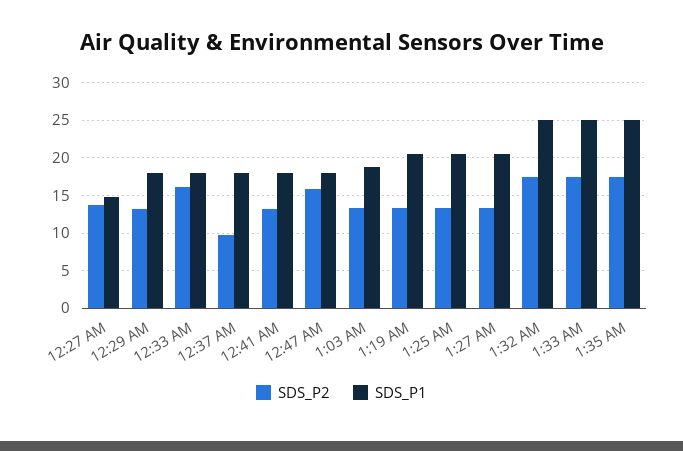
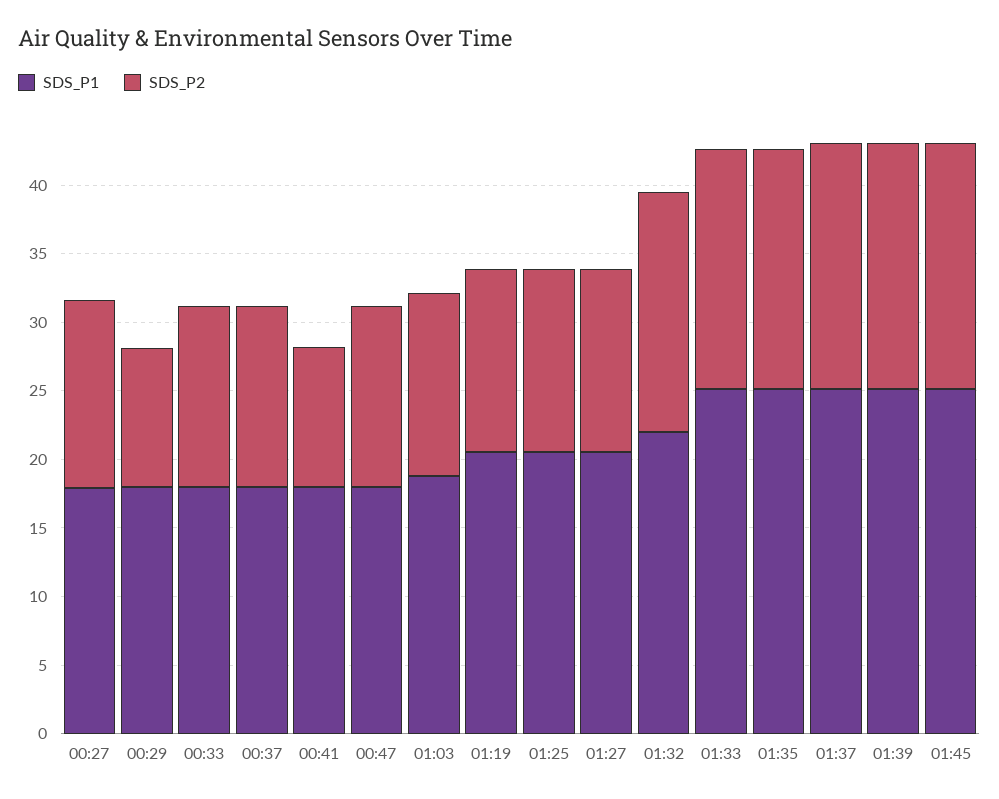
SDS_P1, 12:27 AM: 15 -> 18
SDS_P2, 12:29 AM: 13 -> 10
SDS_P2, 12:33 AM: 16 -> 13
SDS_P2, 12:37 AM: 10 -> 13
SDS_P2, 12:41 AM: 13 -> 10
SDS_P2, 12:47 AM: 16 -> 13
SDS_P1, 1:32 AM: 25 -> 22
SDS_P1, 01:37: none -> 25
SDS_P2, 01:37: none -> 18
SDS_P1, 01:39: none -> 25
SDS_P2, 01:39: none -> 18
SDS_P1, 01:45: none -> 25
SDS_P2, 01:45: none -> 18

